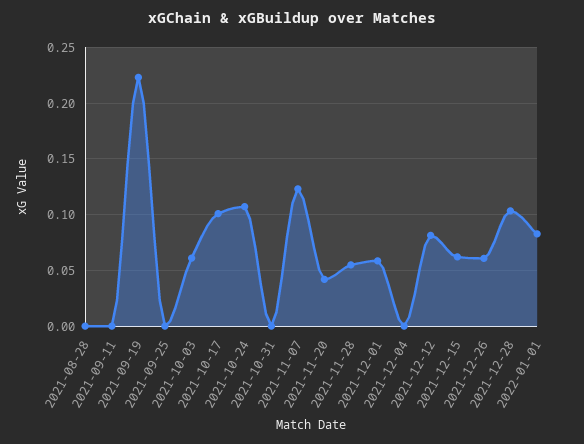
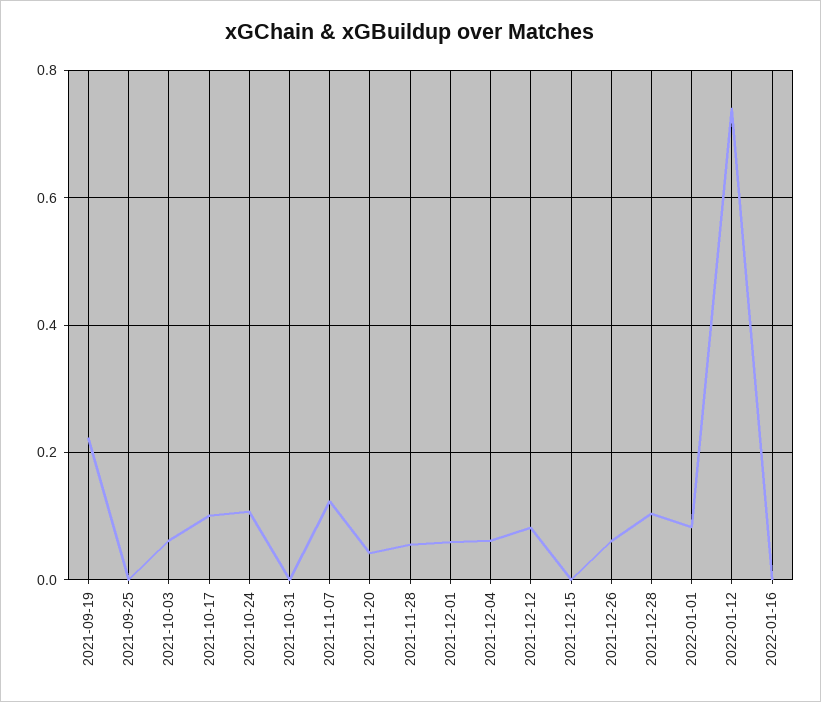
2021-08-28: 0 -> none
2021-09-11: 0 -> none
2021-12-04: 0 -> 0.06
2021-12-15: 0.06 -> 0
2022-01-12: none -> 0.74
2022-01-16: none -> 0

